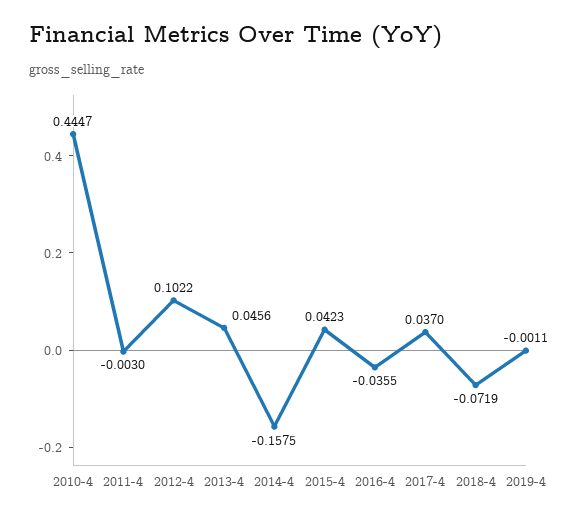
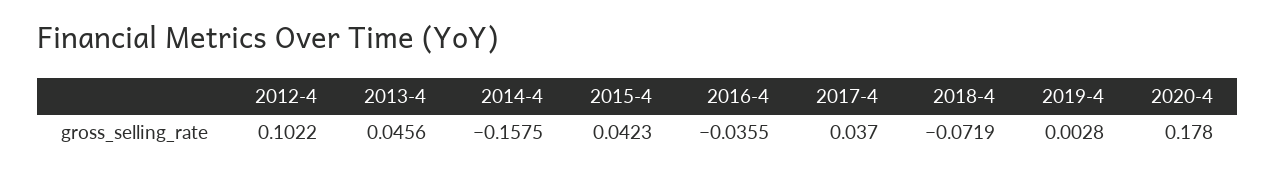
2010-4: 0.4447 -> none
2011-4: -0.003 -> none
2019-4: -0.0011 -> 0.0028
2020-4: none -> 0.178

